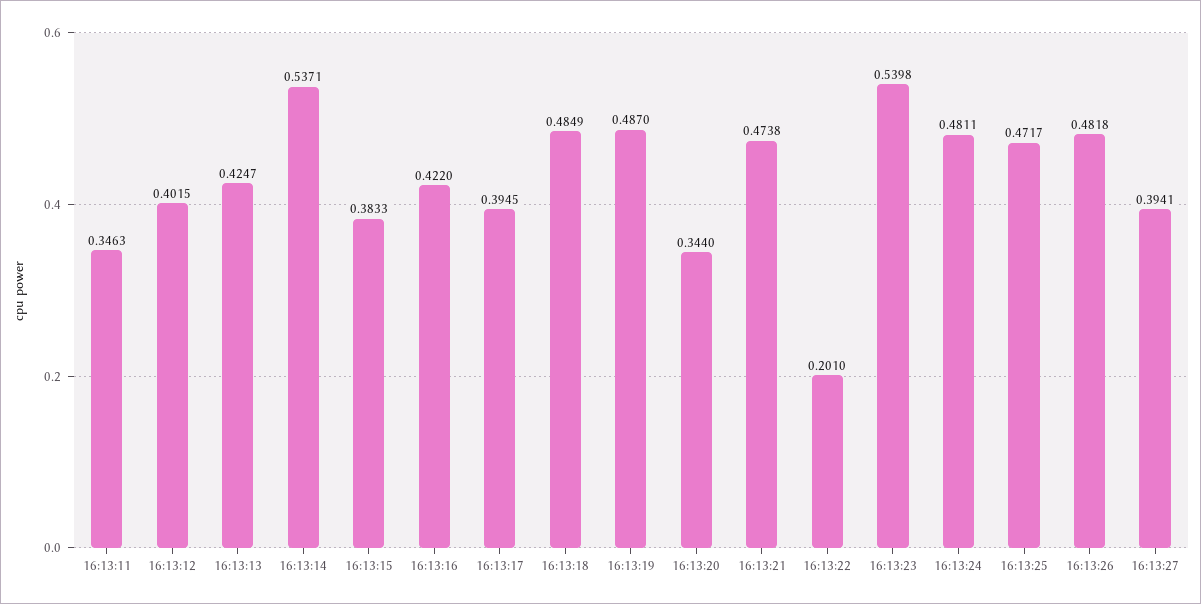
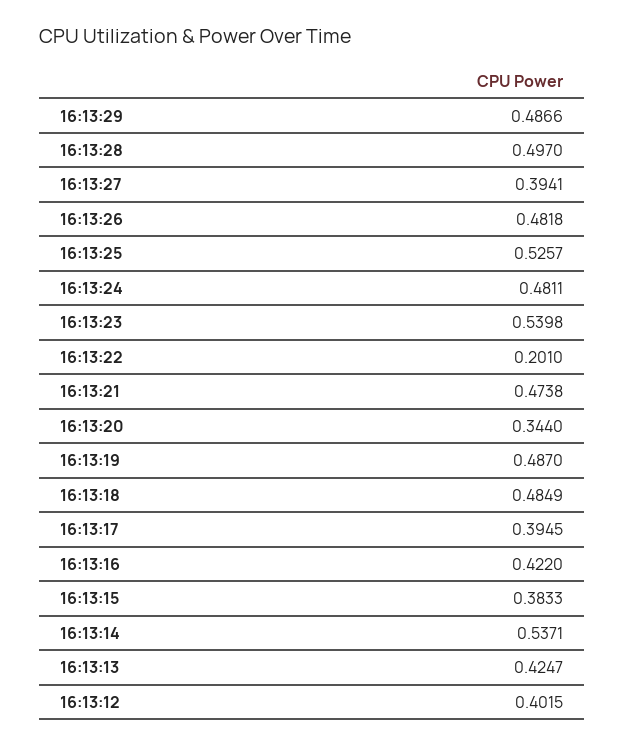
16:13:11: 0.3463 -> none
16:13:25: 0.4717 -> 0.5257
16:13:29: none -> 0.4866
16:13:28: none -> 0.497

